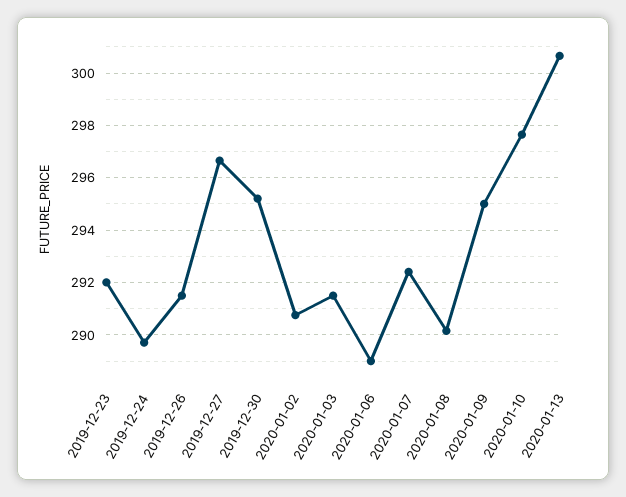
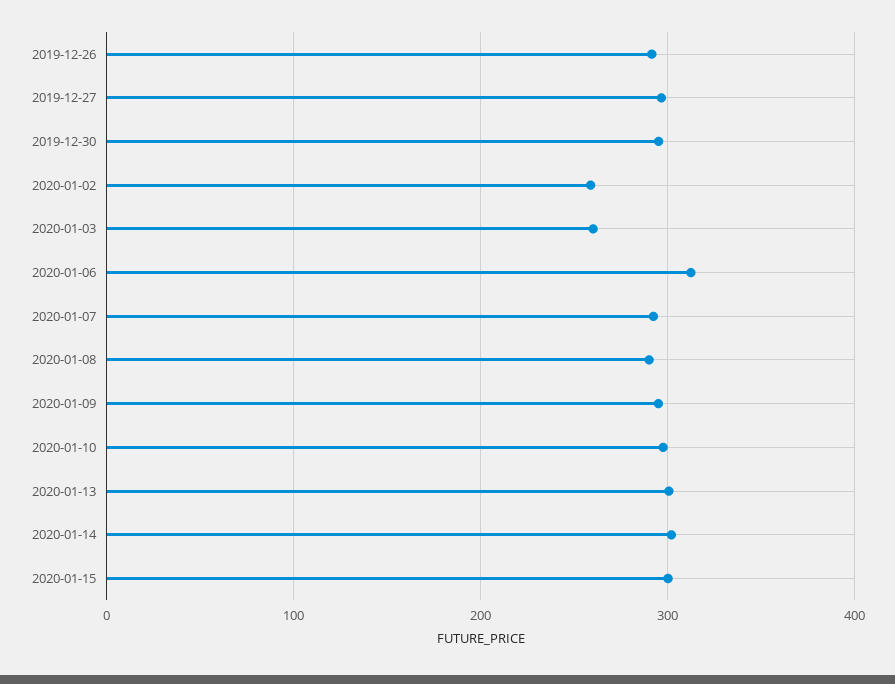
2019-12-23: 292 -> none
2019-12-24: 289.75 -> none
2020-01-02: 290.75 -> 260
2020-01-03: 291.5 -> 260
2020-01-06: 289 -> 310
2020-01-14: none -> 300
2020-01-15: none -> 300

